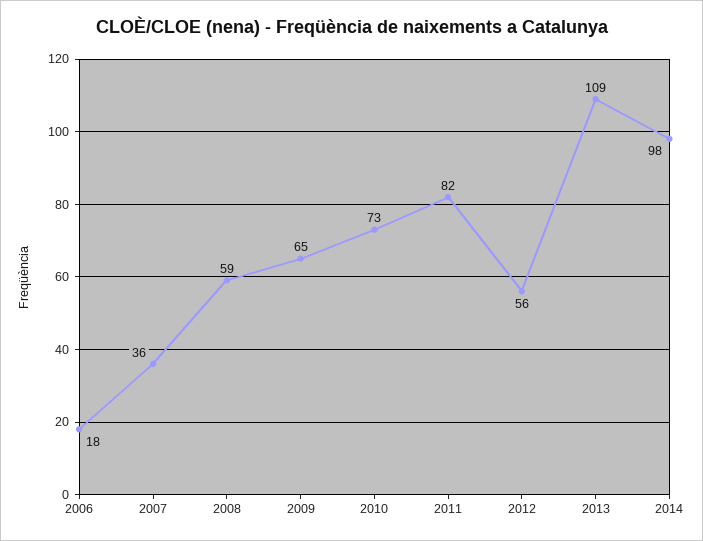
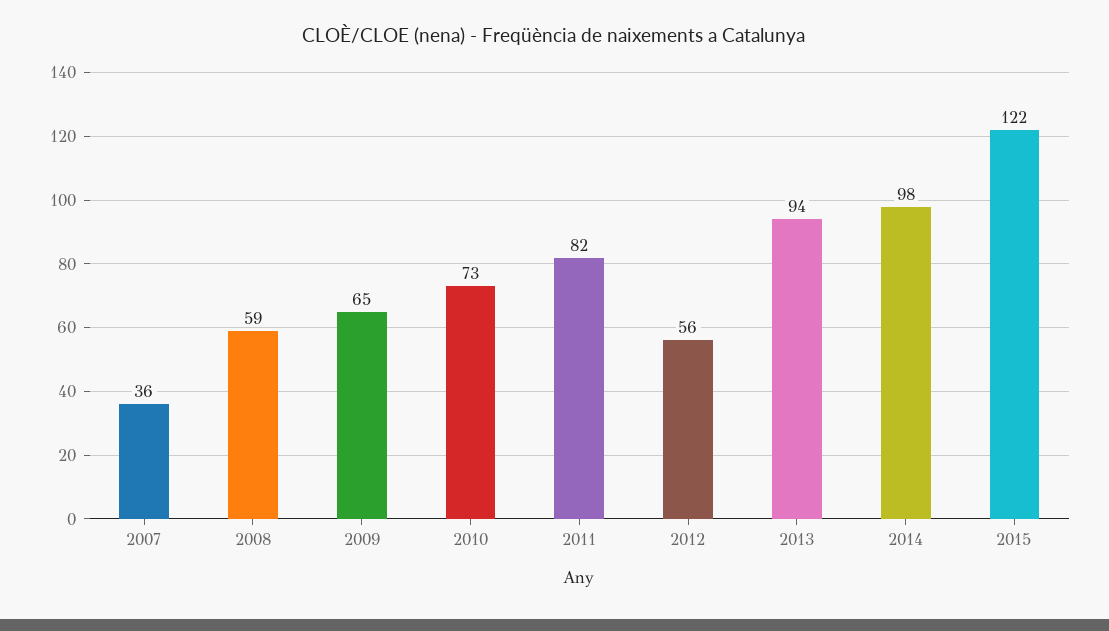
2006: 18 -> none
2013: 109 -> 94
2015: none -> 122

